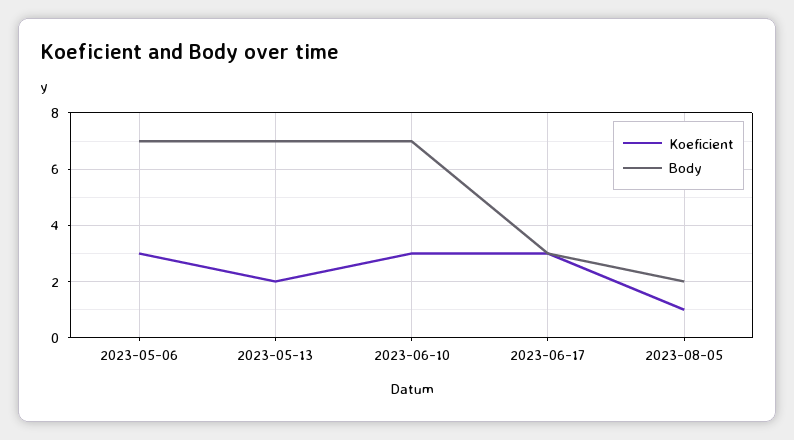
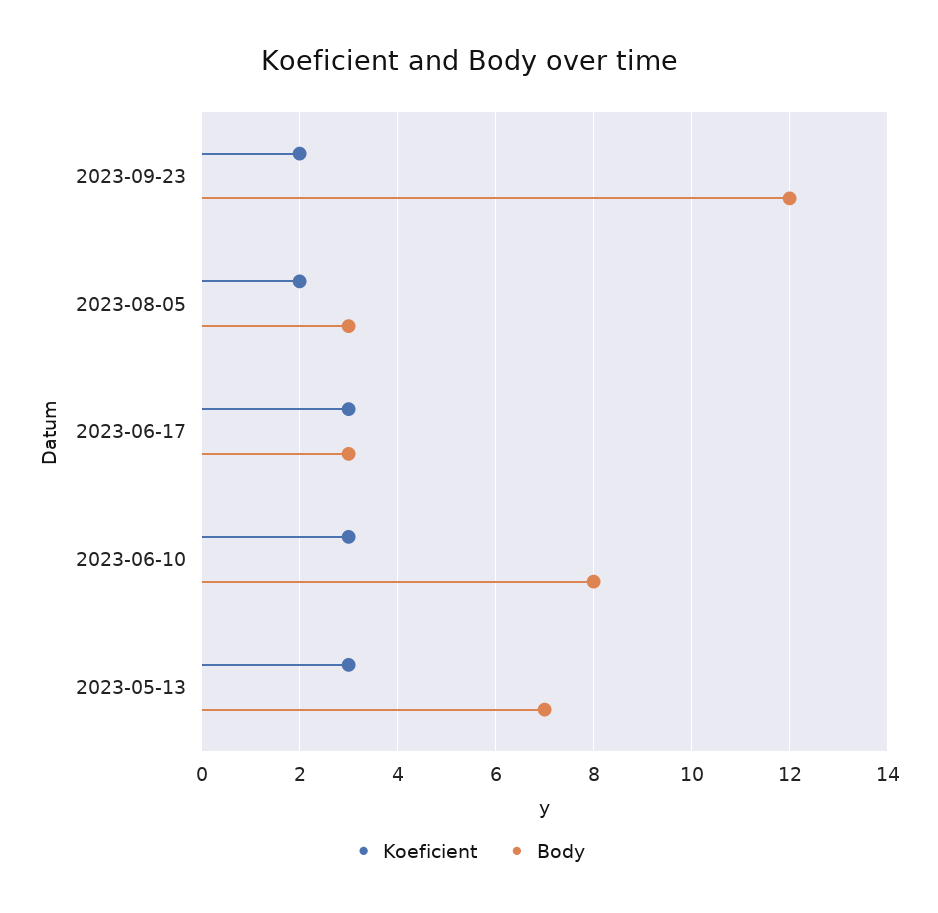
Koeficient, 2023-05-06: 3 -> none
Body, 2023-05-06: 7 -> none
Koeficient, 2023-05-13: 2 -> 3
Body, 2023-06-10: 7 -> 8
Koeficient, 2023-08-05: 1 -> 2
Body, 2023-08-05: 2 -> 3
Koeficient, 2023-09-23: none -> 2
Body, 2023-09-23: none -> 12

